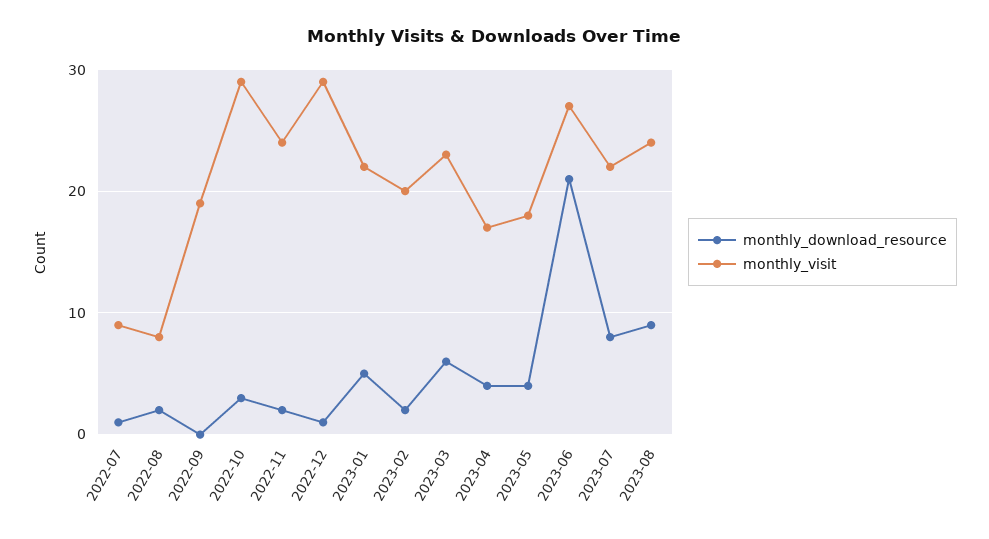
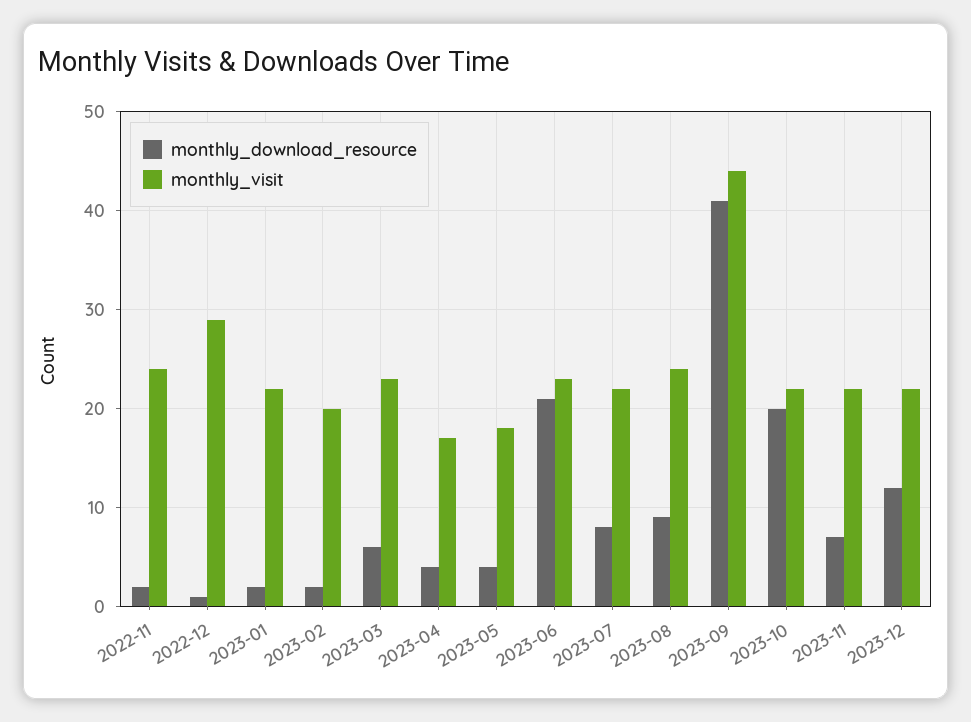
monthly_download_resource, 2022-07: 1 -> none
monthly_visit, 2022-07: 9 -> none
monthly_download_resource, 2022-08: 2 -> none
monthly_visit, 2022-08: 8 -> none
monthly_download_resource, 2022-09: 0 -> none
monthly_visit, 2022-09: 19 -> none
monthly_download_resource, 2022-10: 3 -> none
monthly_visit, 2022-10: 29 -> none
monthly_download_resource, 2023-01: 5 -> 2
monthly_visit, 2023-06: 27 -> 23
monthly_download_resource, 2023-09: none -> 41
monthly_visit, 2023-09: none -> 44
monthly_download_resource, 2023-10: none -> 20
monthly_visit, 2023-10: none -> 22
monthly_download_resource, 2023-11: none -> 7
monthly_visit, 2023-11: none -> 22
monthly_download_resource, 2023-12: none -> 12
monthly_visit, 2023-12: none -> 22

